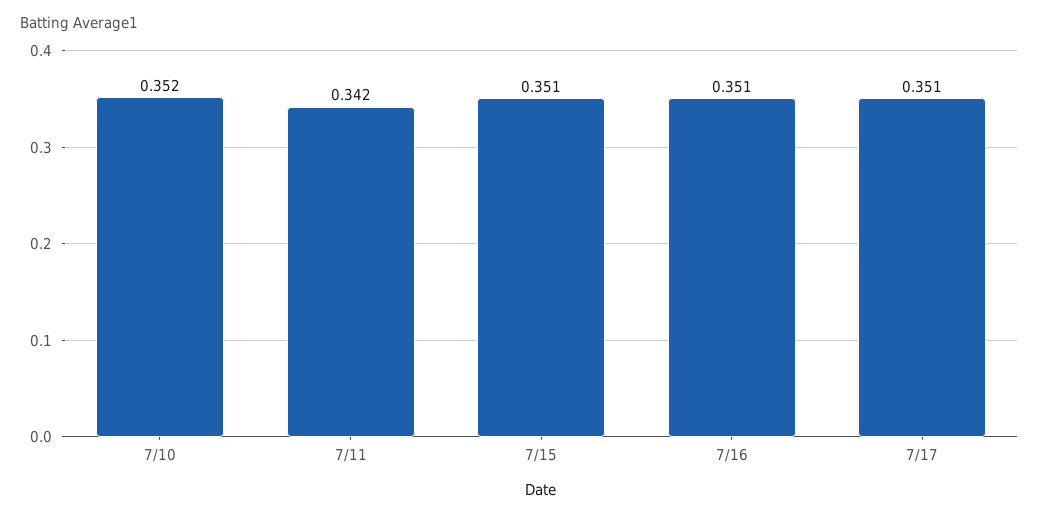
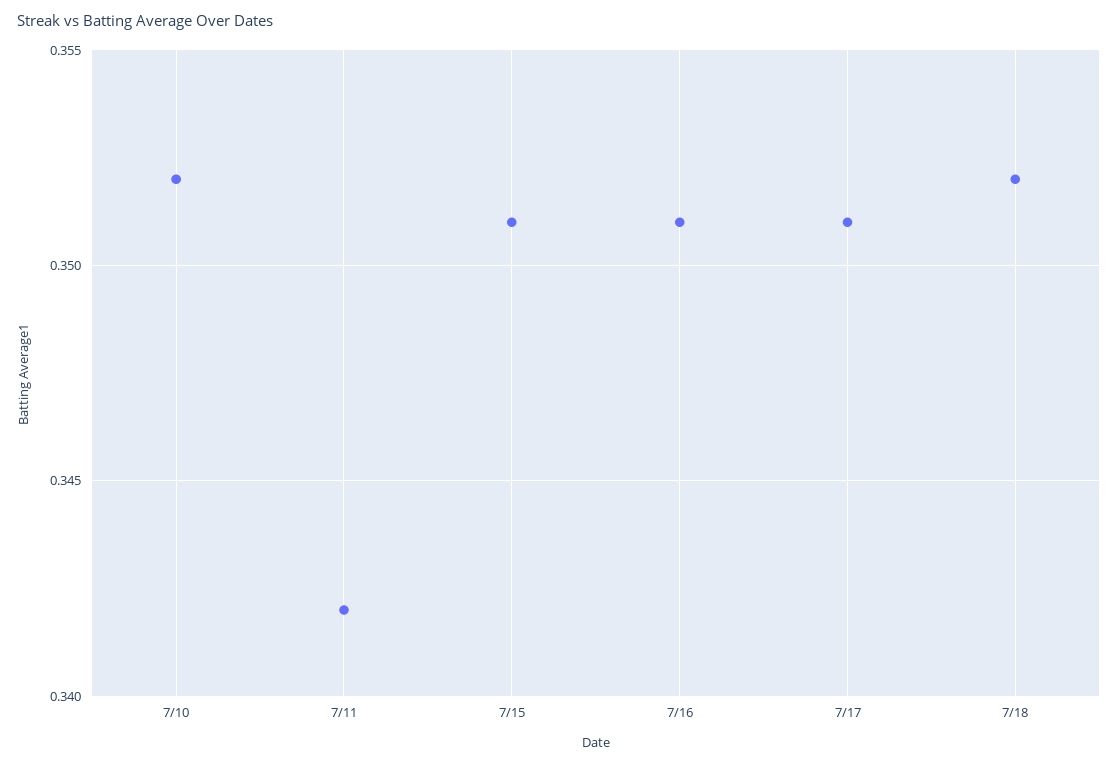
7/18: none -> 0.352

